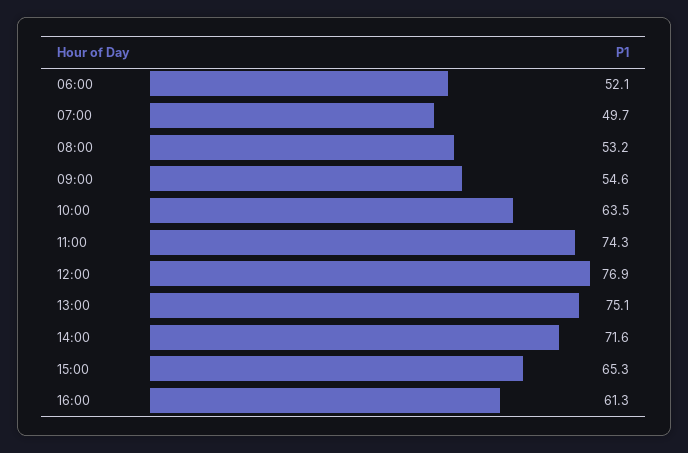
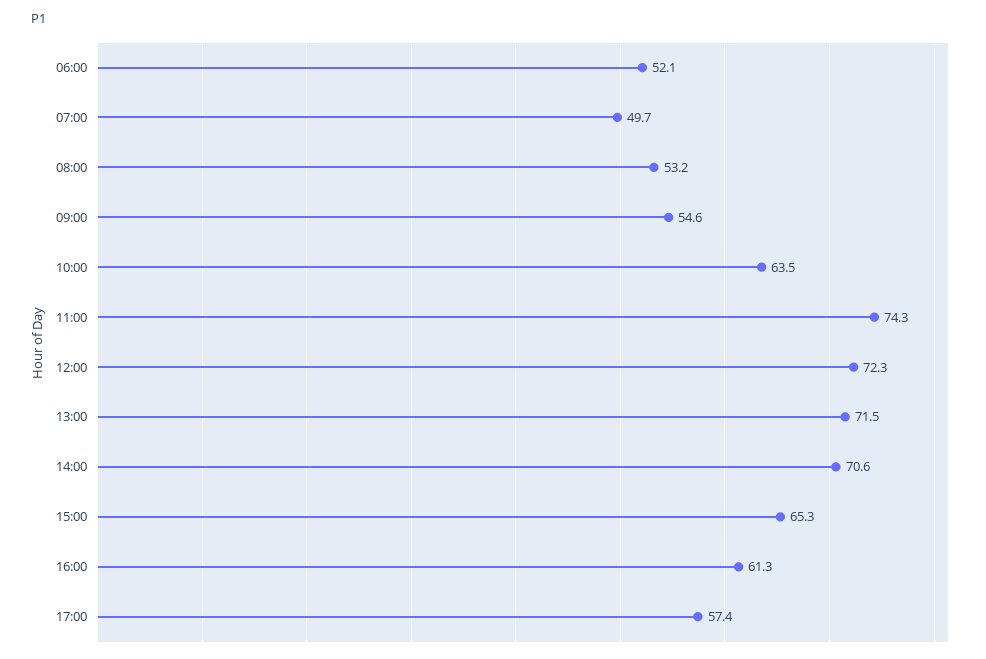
12:00: 76.9 -> 72.3
13:00: 75.1 -> 71.5
14:00: 71.6 -> 70.6
17:00: none -> 57.4

